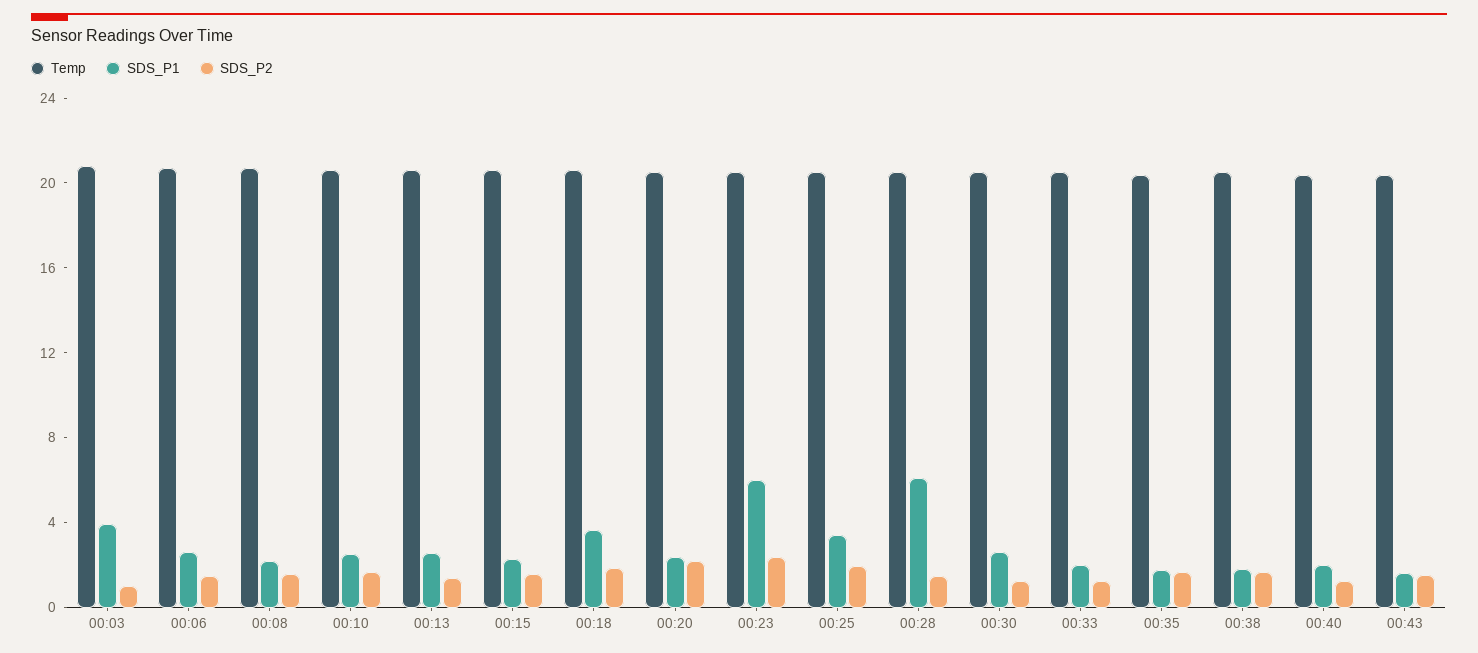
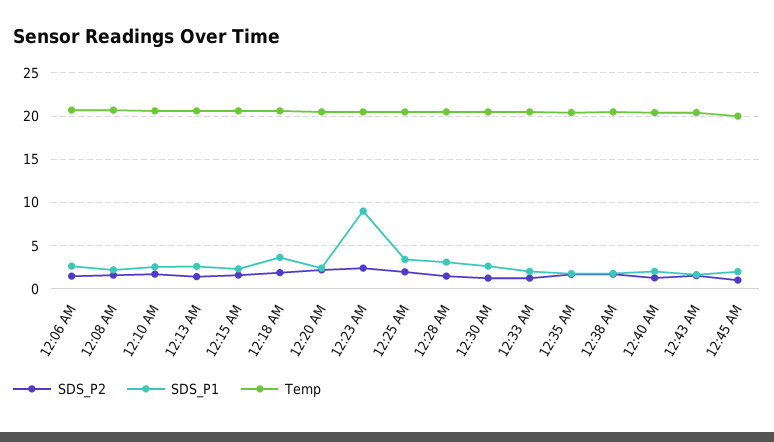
Temp, 00:03: 21 -> none
SDS_P1, 00:03: 4 -> none
SDS_P2, 00:03: 1 -> none
SDS_P1, 00:23: 6 -> 9
SDS_P1, 00:28: 6 -> 3
SDS_P2, 12:45 AM: none -> 1
SDS_P1, 12:45 AM: none -> 2
Temp, 12:45 AM: none -> 20

